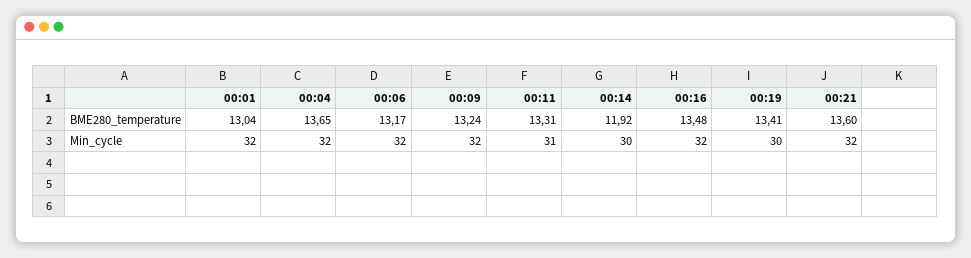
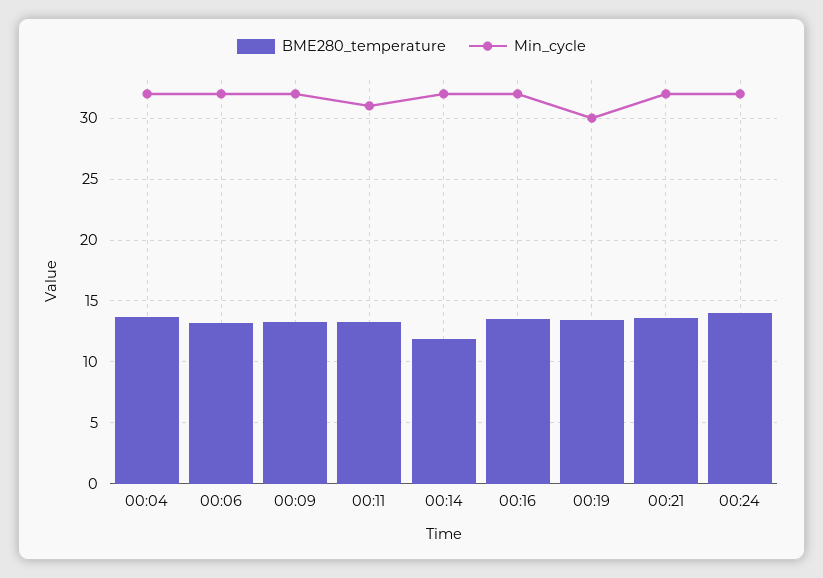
BME280_temperature, 00:01: 13.04 -> none
Min_cycle, 00:01: 32 -> none
Min_cycle, 00:14: 30 -> 32
BME280_temperature, 00:24: none -> 14
Min_cycle, 00:24: none -> 32

